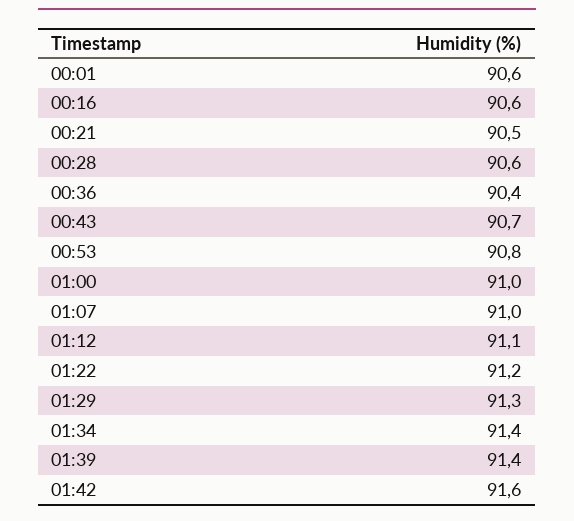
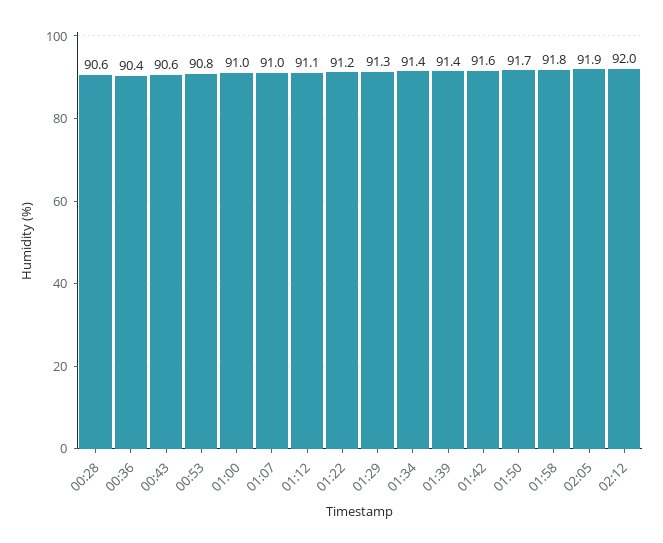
00:01: 90.6 -> none
00:16: 90.6 -> none
00:21: 90.5 -> none
00:43: 90.7 -> 90.6
01:50: none -> 91.7
01:58: none -> 91.8
02:05: none -> 91.9
02:12: none -> 92

